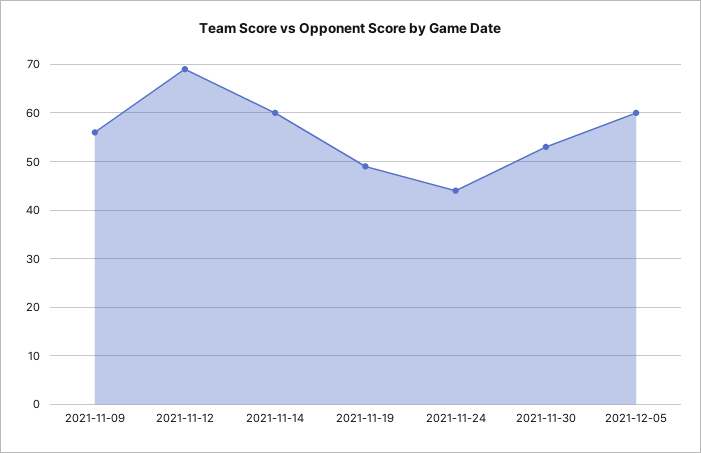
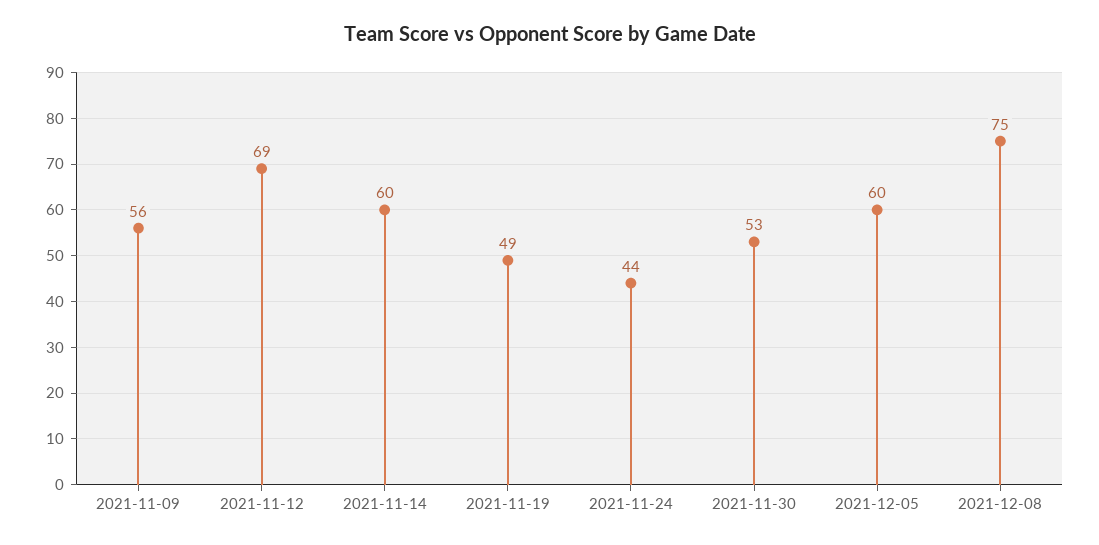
2021-12-08: none -> 75

